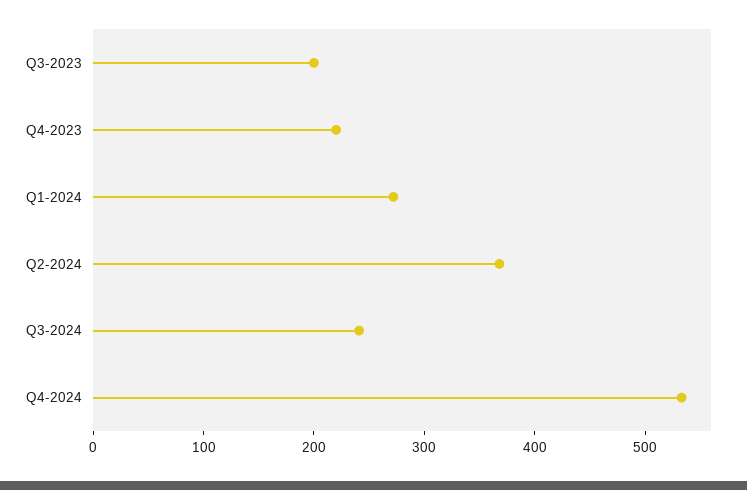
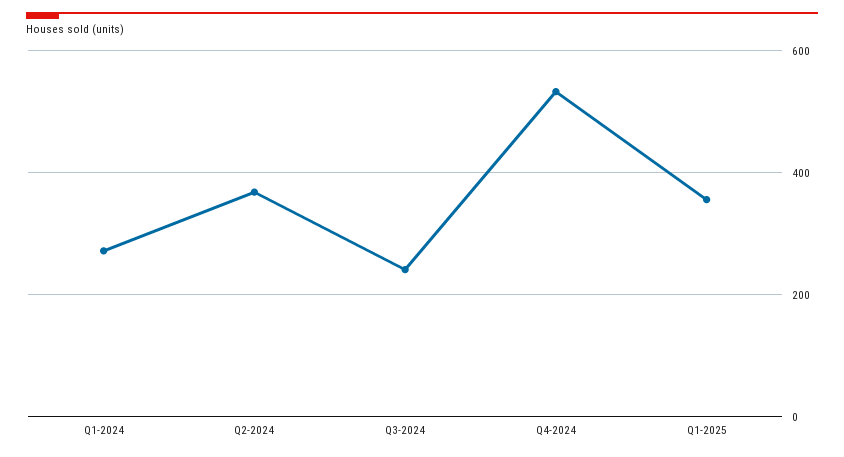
Q3-2023: 200 -> none
Q4-2023: 220 -> none
Q1-2025: none -> 360

